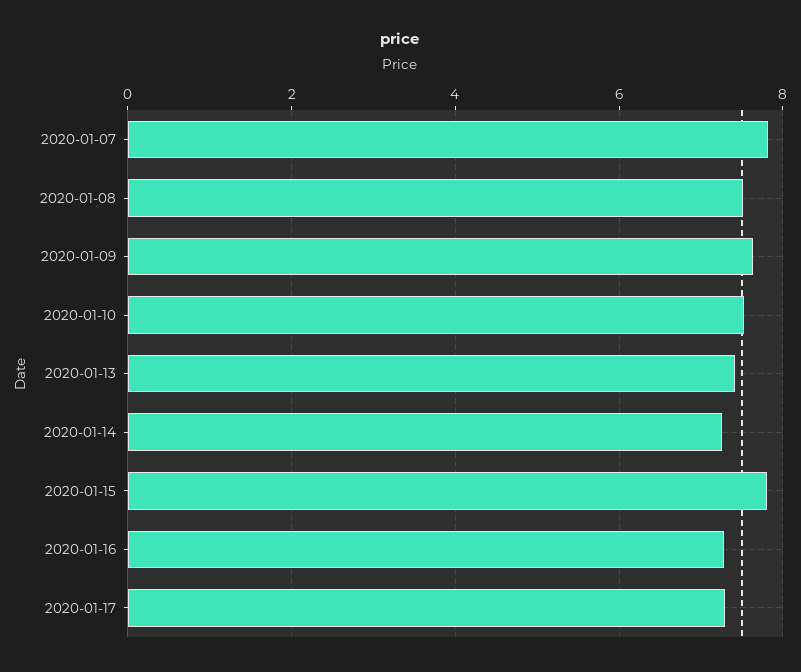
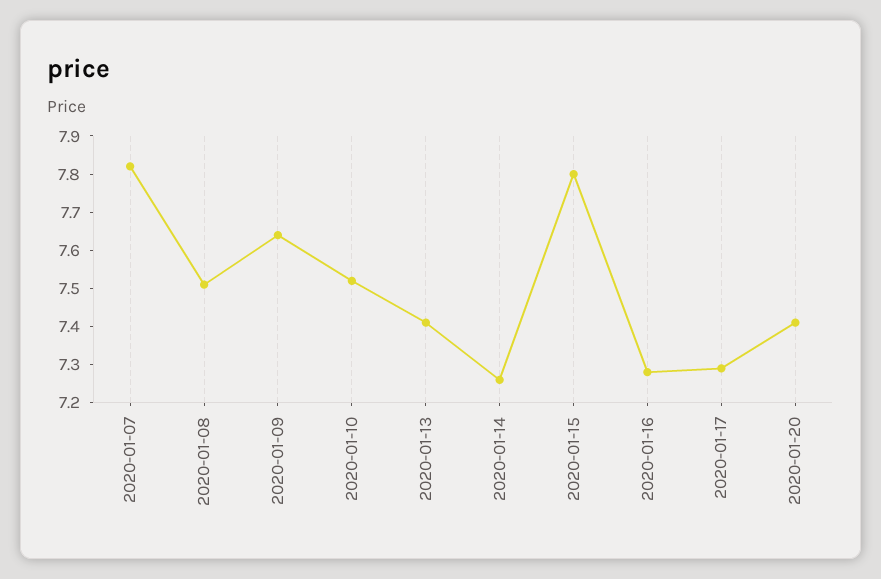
2020-01-20: none -> 7.4

